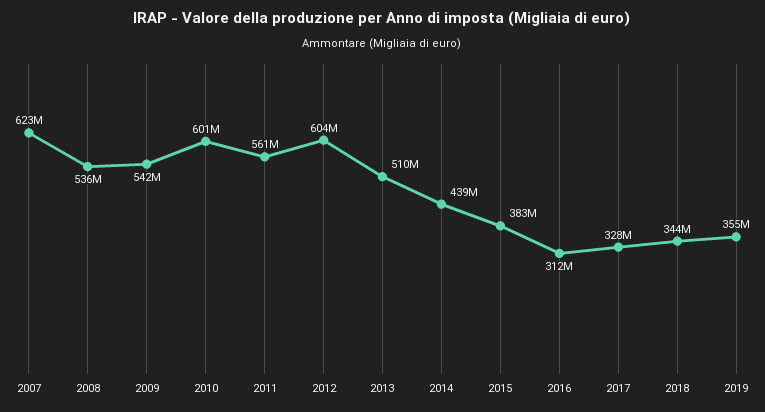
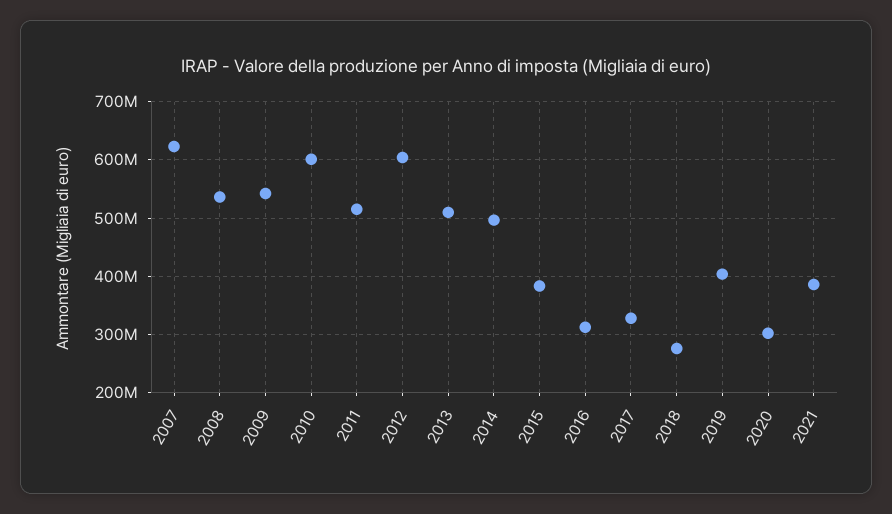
2011: 561000000 -> 520000000
2014: 439000000 -> 500000000
2018: 344000000 -> 280000000
2019: 355000000 -> 400000000
2020: none -> 300000000
2021: none -> 380000000

